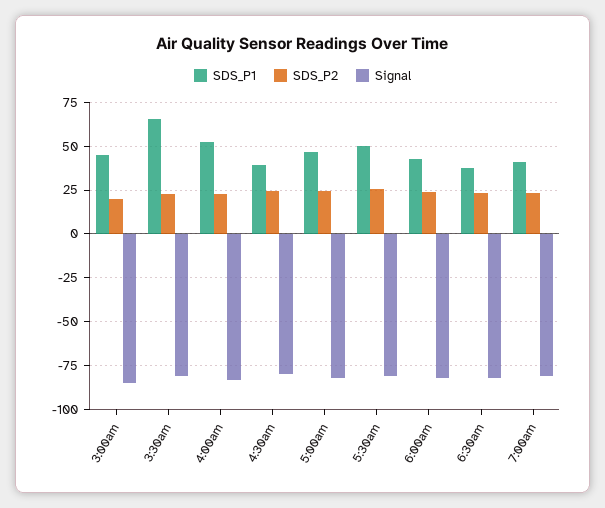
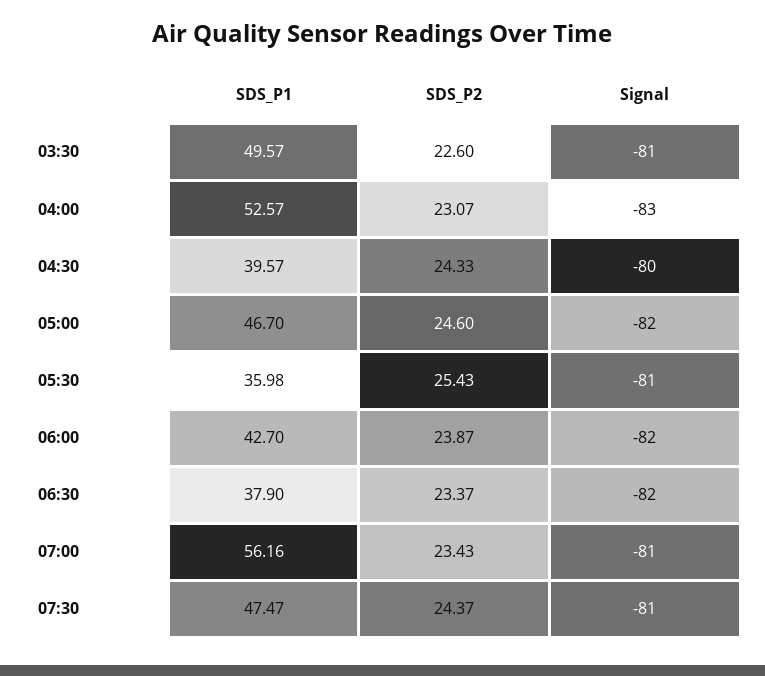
SDS_P1, 3:00am: 45 -> none
SDS_P2, 3:00am: 20 -> none
Signal, 3:00am: -85 -> none
SDS_P1, 3:30am: 65 -> 49.57
SDS_P1, 5:30am: 50 -> 35.98
SDS_P1, 7:00am: 40 -> 56.16
SDS_P1, 07:30: none -> 47.47
SDS_P2, 07:30: none -> 24.37
Signal, 07:30: none -> -81

